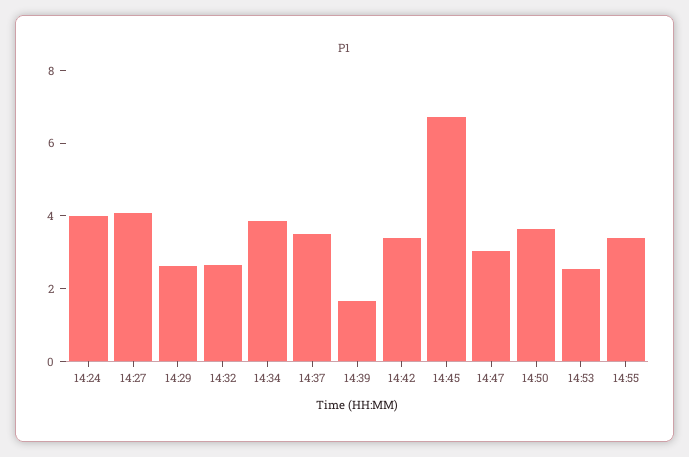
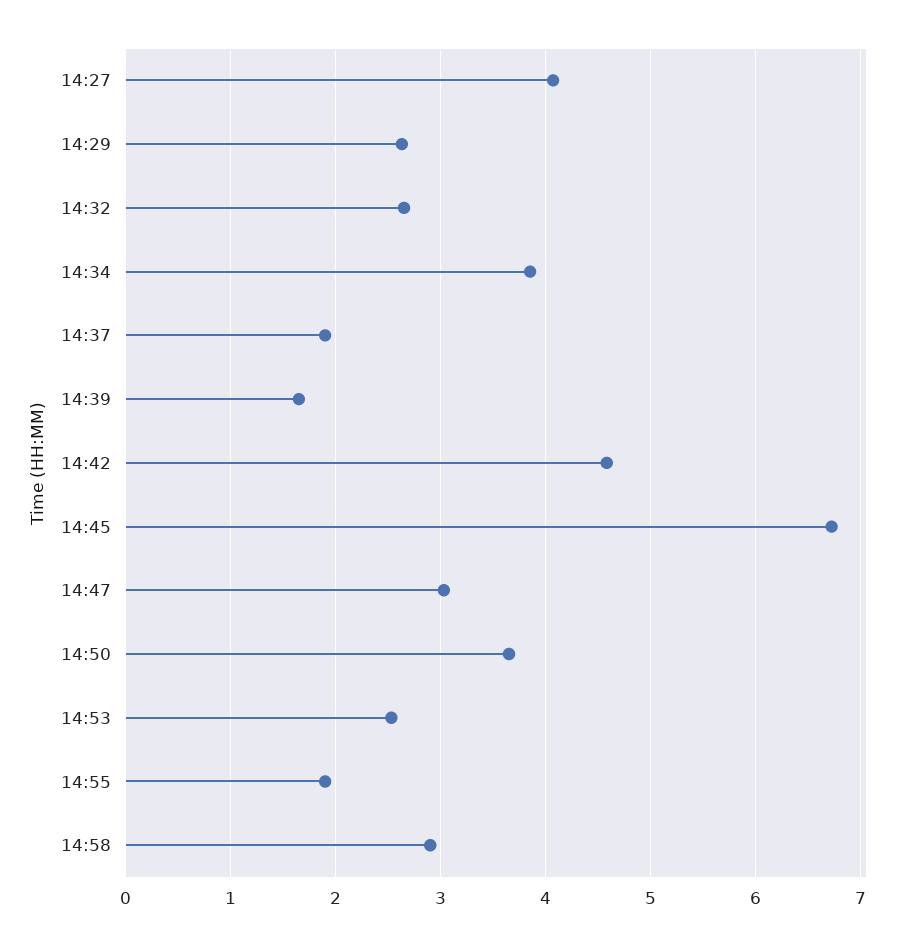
14:24: 4 -> none
14:37: 3.5 -> 1.9
14:42: 3.5 -> 4.6
14:55: 3.5 -> 1.9
14:58: none -> 2.9

